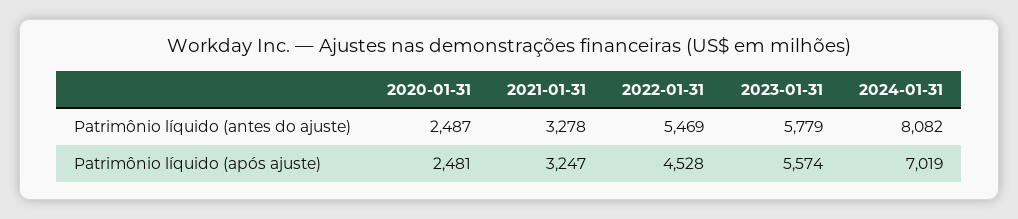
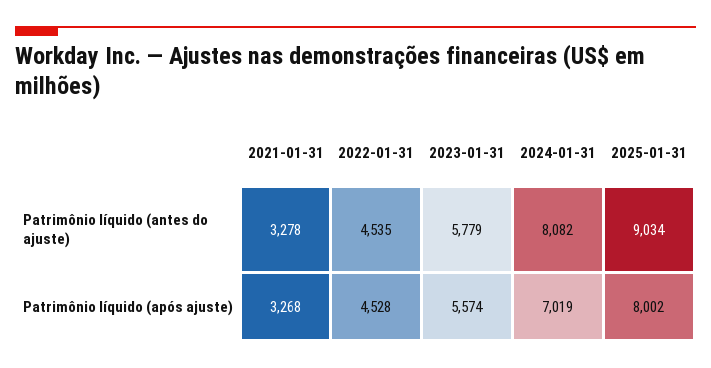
2020-01-31, Patrimônio líquido (antes do ajuste): 2487 -> none
2022-01-31, Patrimônio líquido (antes do ajuste): 5469 -> 4535
2020-01-31, Patrimônio líquido (após ajuste): 2481 -> none
2021-01-31, Patrimônio líquido (após ajuste): 3247 -> 3268
2025-01-31, Patrimônio líquido (antes do ajuste): none -> 9034
2025-01-31, Patrimônio líquido (após ajuste): none -> 8002

